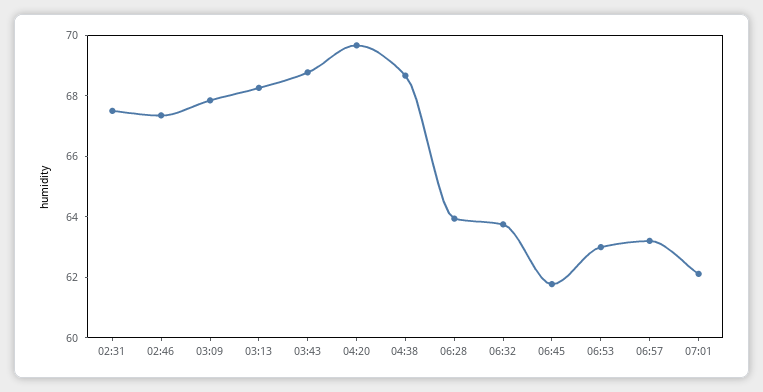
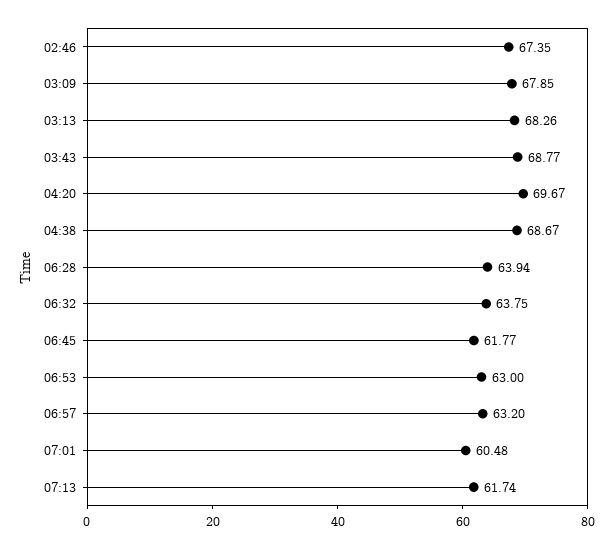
02:31: 67.5 -> none
07:01: 62 -> 60.48
07:13: none -> 61.74

